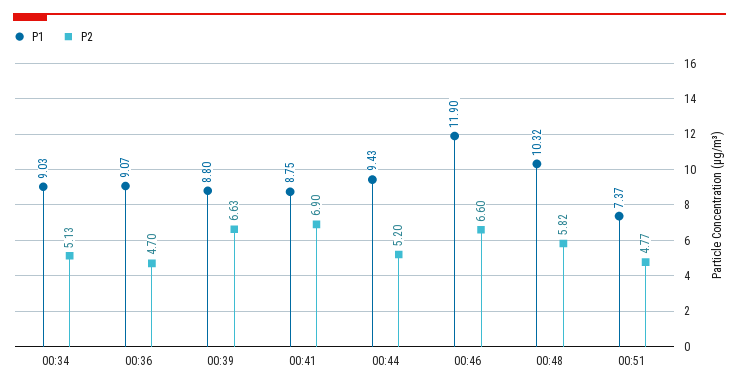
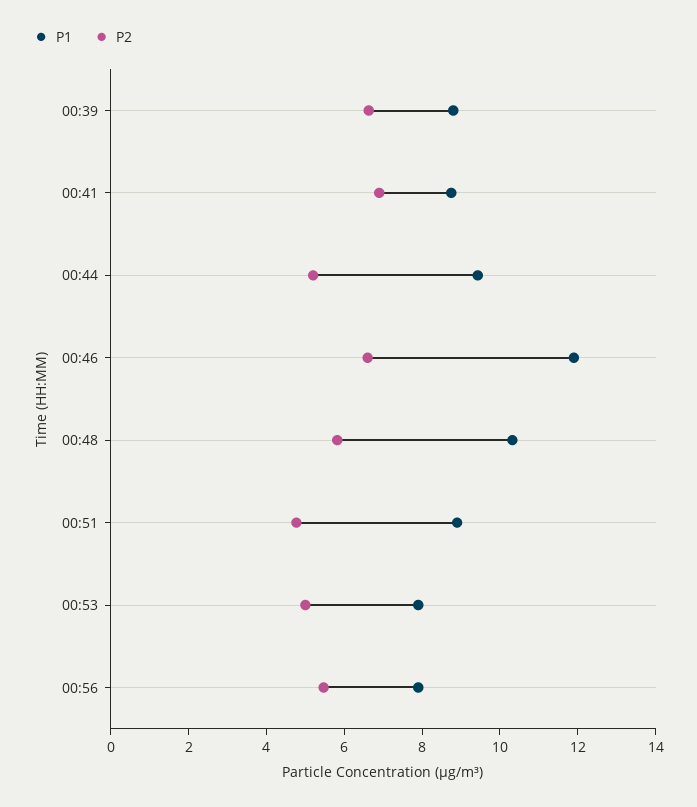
P1, 00:34: 9.03 -> none
P2, 00:34: 5.13 -> none
P1, 00:36: 9.07 -> none
P2, 00:36: 4.7 -> none
P1, 00:51: 7.37 -> 9
P1, 00:53: none -> 8
P2, 00:53: none -> 5
P1, 00:56: none -> 8
P2, 00:56: none -> 5.5

